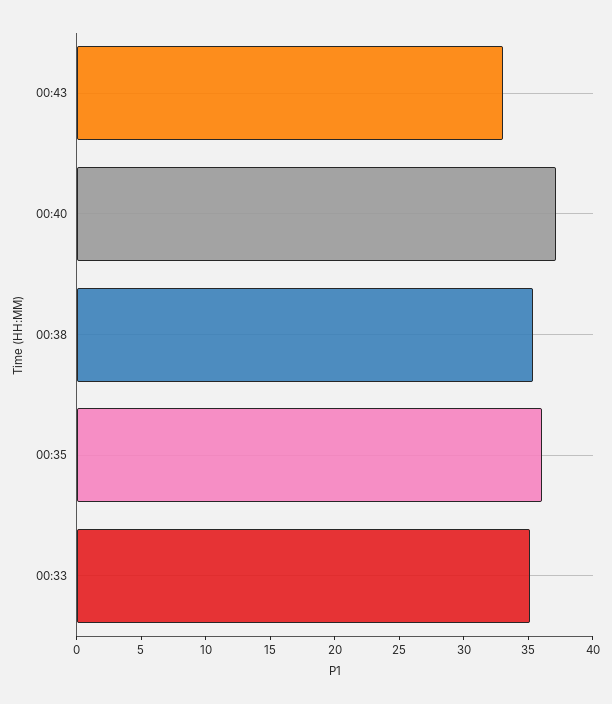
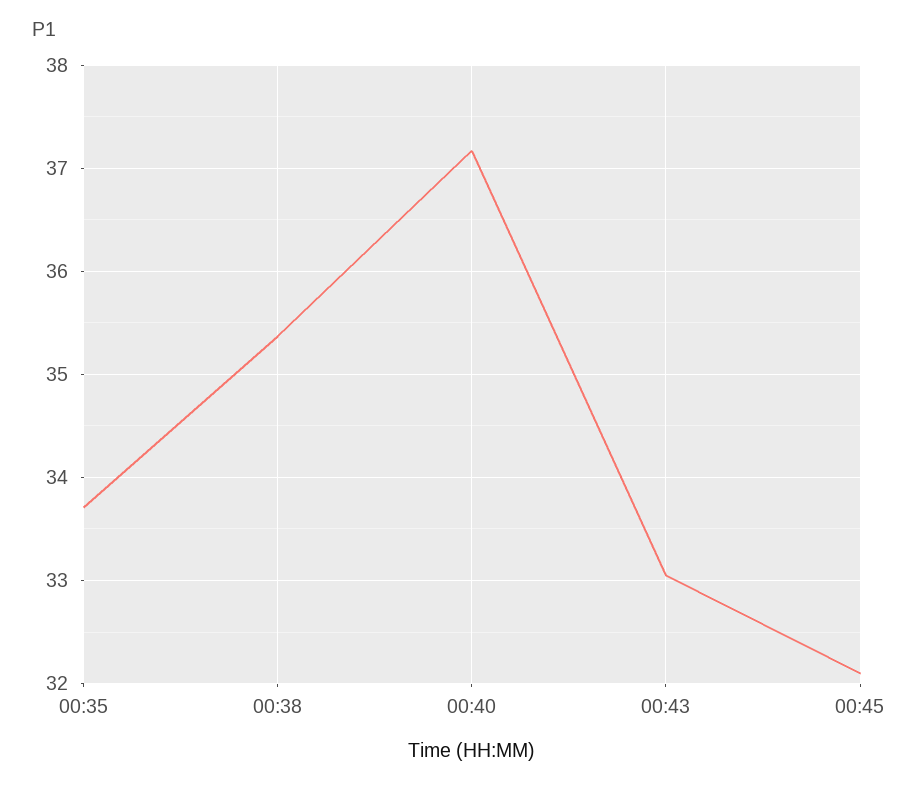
00:35: 36 -> 33.7
00:33: 35 -> none
00:45: none -> 32.1

